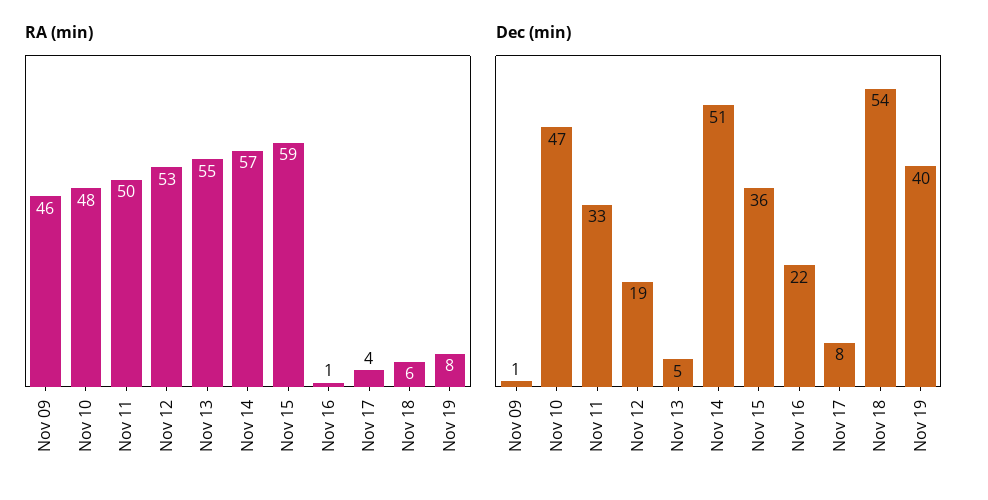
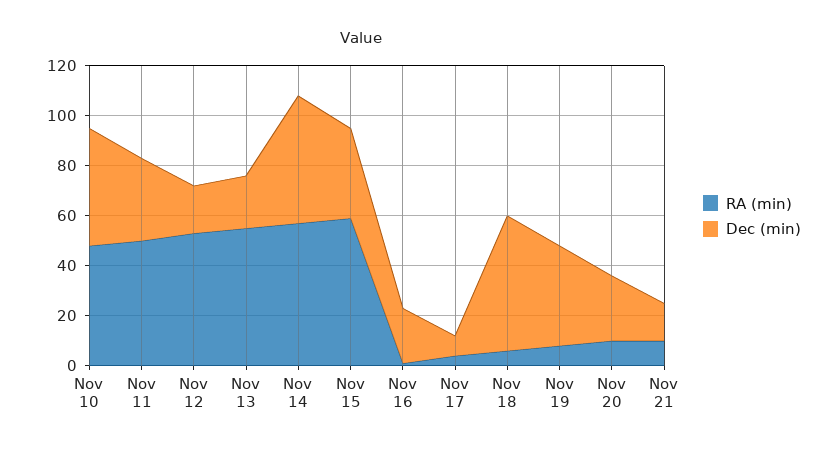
RA (min), Nov 09: 46 -> none
Dec (min), Nov 09: 1 -> none
Dec (min), Nov 13: 5 -> 20
RA (min), Nov 20: none -> 10
Dec (min), Nov 20: none -> 25
RA (min), Nov 21: none -> 10
Dec (min), Nov 21: none -> 15

